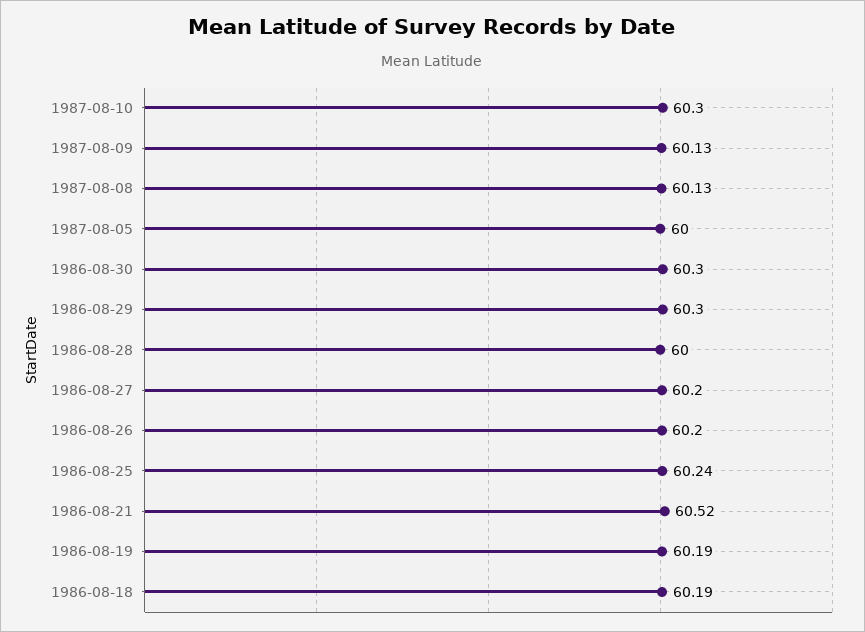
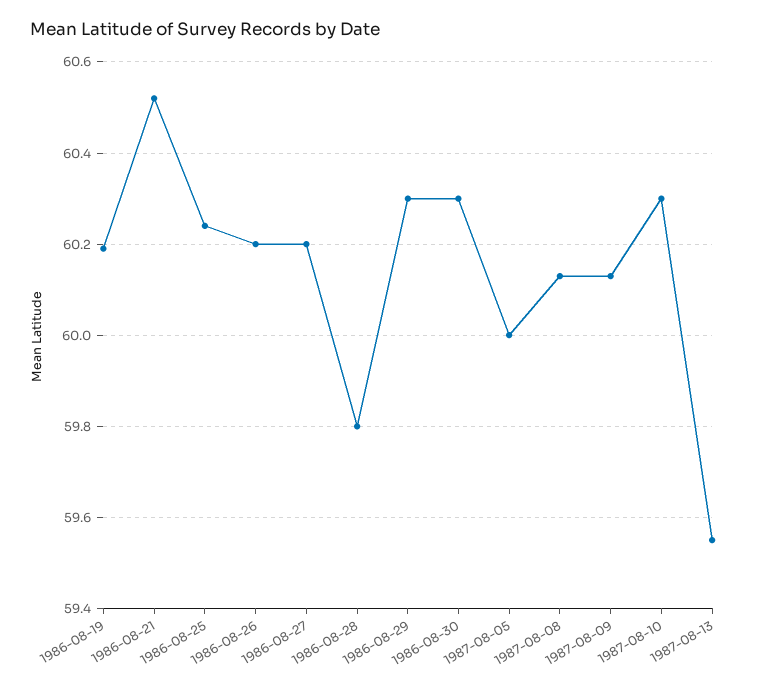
1986-08-28: 60 -> 59.8
1986-08-18: 60.19 -> none
1987-08-13: none -> 59.55

